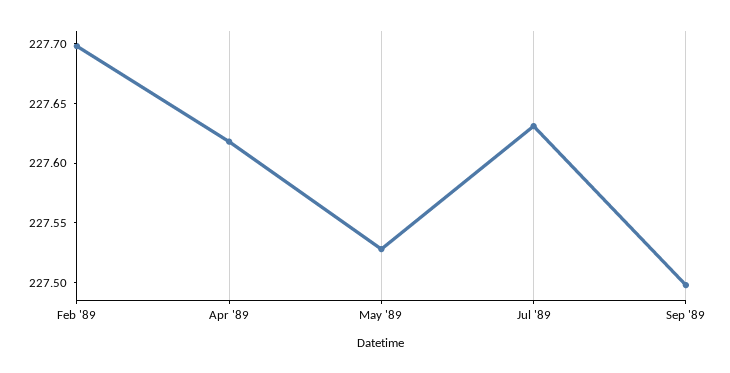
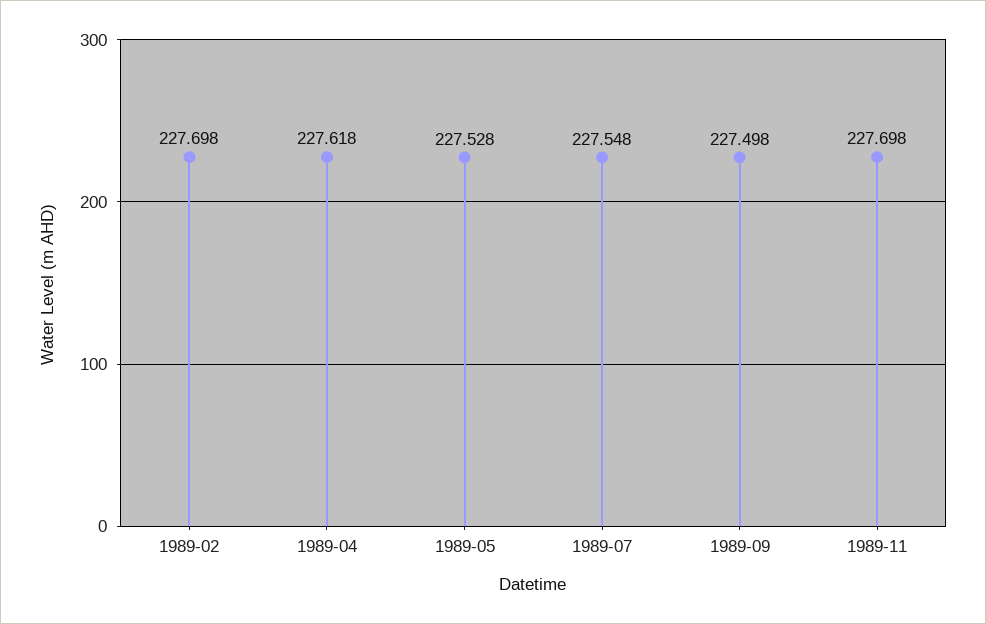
Jul '89: 227.63 -> 227.548
1989-11: none -> 227.698

